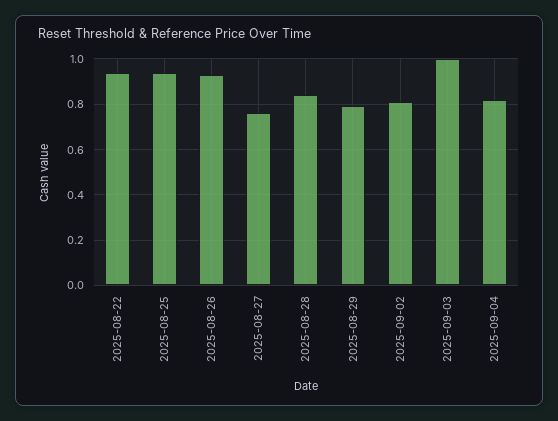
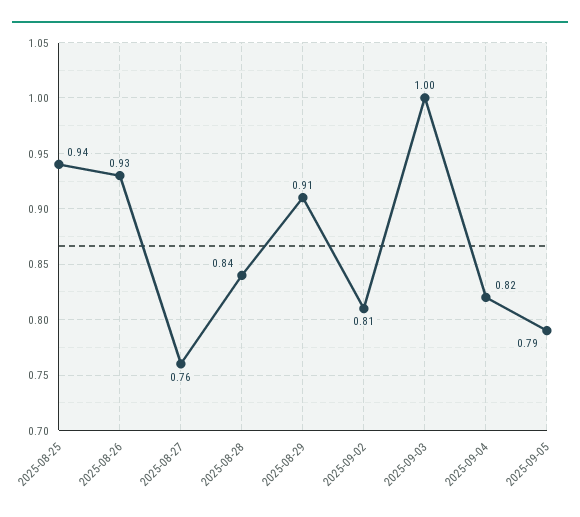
2025-08-22: 0.95 -> none
2025-08-29: 0.8 -> 0.91
2025-09-05: none -> 0.79

